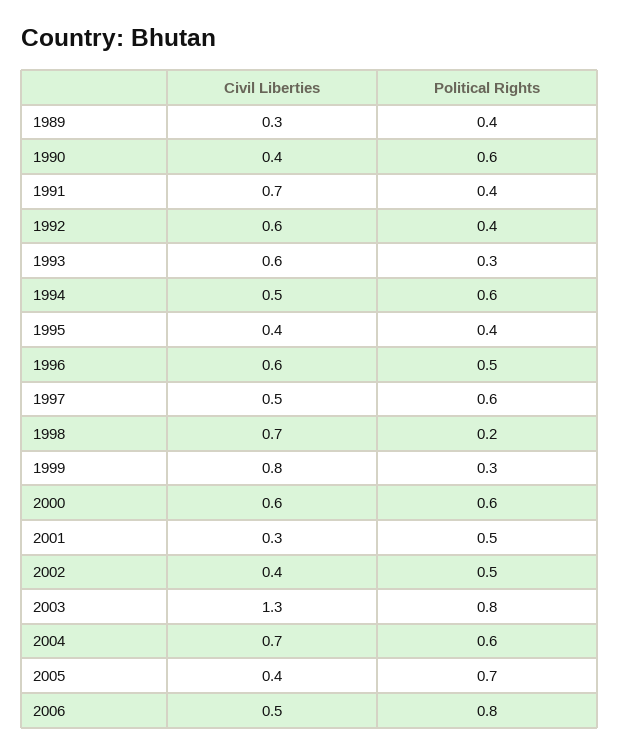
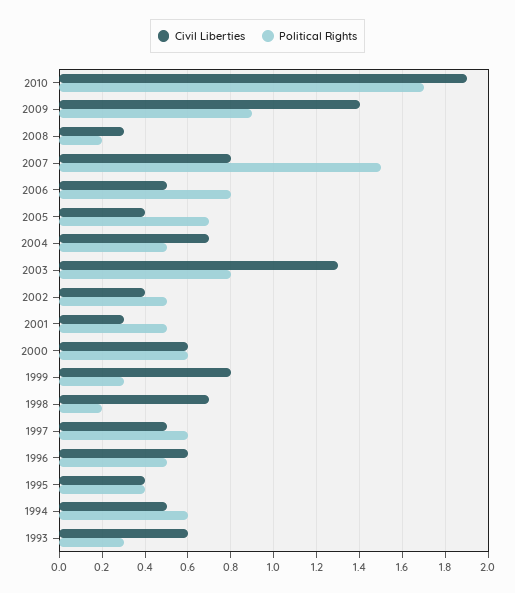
Civil Liberties, 1989: 0.3 -> none
Political Rights, 1989: 0.4 -> none
Civil Liberties, 1990: 0.4 -> none
Political Rights, 1990: 0.6 -> none
Civil Liberties, 1991: 0.7 -> none
Political Rights, 1991: 0.4 -> none
Civil Liberties, 1992: 0.6 -> none
Political Rights, 1992: 0.4 -> none
Political Rights, 2004: 0.6 -> 0.5
Civil Liberties, 2010: none -> 1.9
Political Rights, 2010: none -> 1.7
Civil Liberties, 2009: none -> 1.4
Political Rights, 2009: none -> 0.9
Civil Liberties, 2008: none -> 0.3
Political Rights, 2008: none -> 0.2
Civil Liberties, 2007: none -> 0.8
Political Rights, 2007: none -> 1.5

